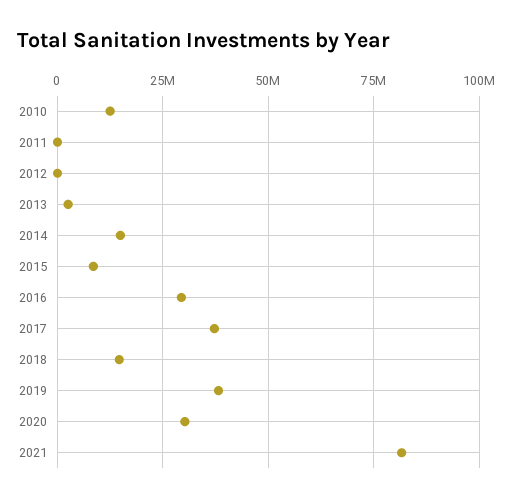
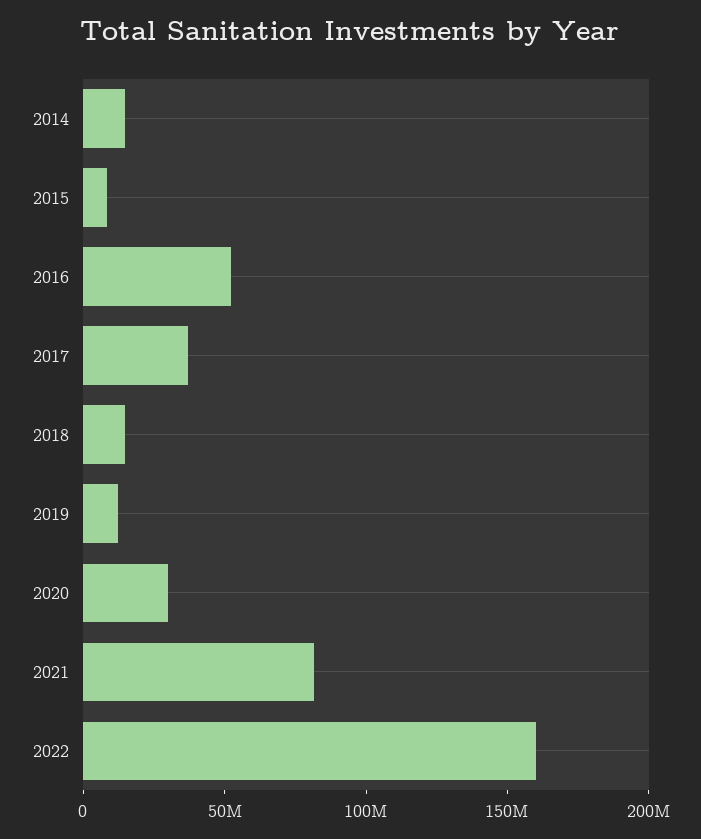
2010: 12500000 -> none
2011: 0 -> none
2012: 0 -> none
2013: 2500000 -> none
2016: 30000000 -> 50000000
2019: 37500000 -> 10000000
2022: none -> 160000000

